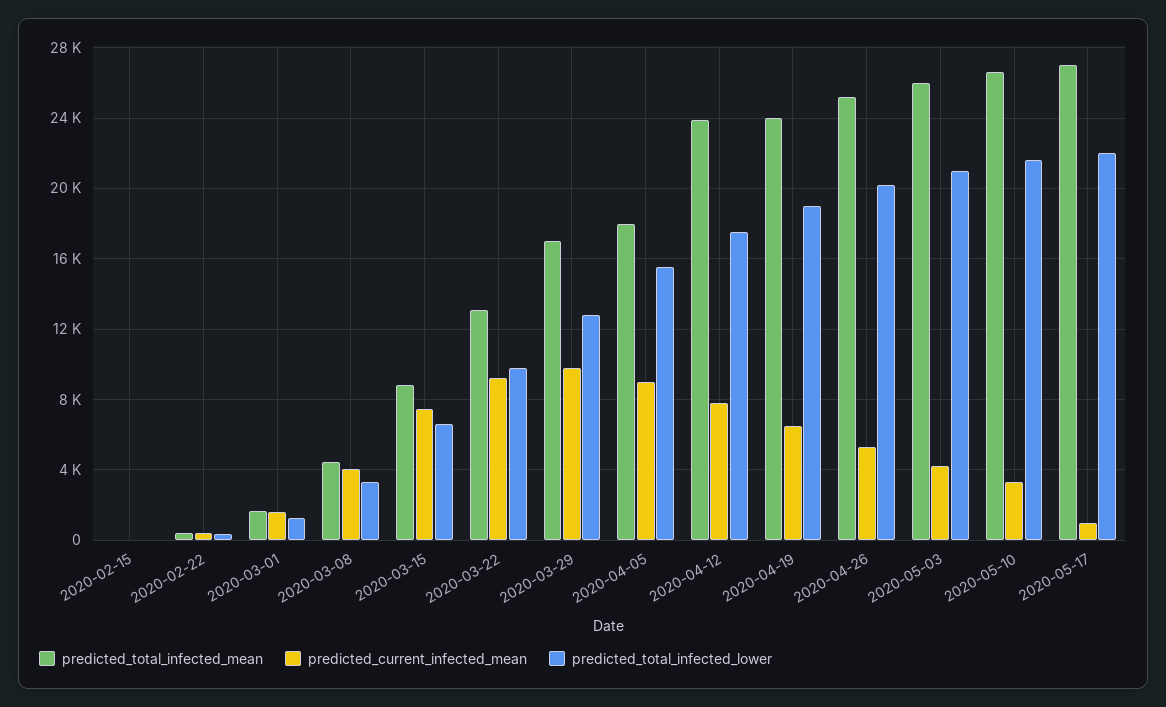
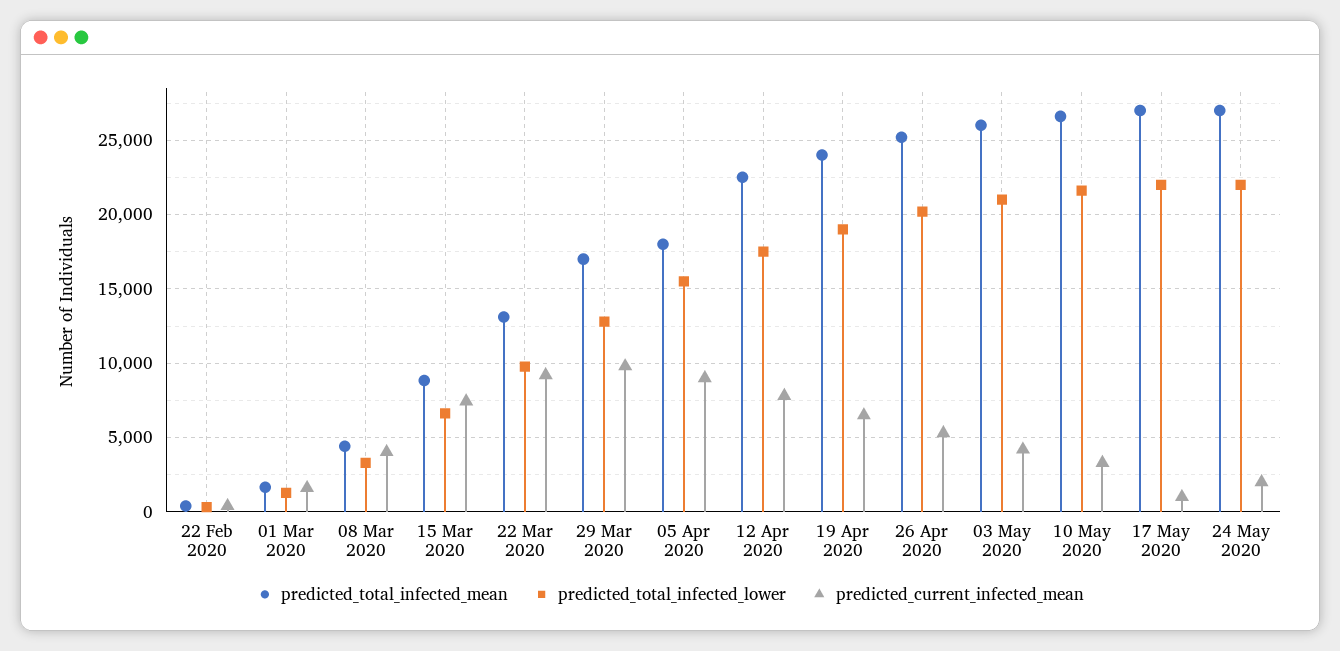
predicted_total_infected_mean, 2020-02-15: 0 -> none
predicted_current_infected_mean, 2020-02-15: 0 -> none
predicted_total_infected_lower, 2020-02-15: 0 -> none
predicted_total_infected_mean, 2020-04-12: 24000 -> 22500
predicted_total_infected_mean, 24 May 2020: none -> 27000
predicted_total_infected_lower, 24 May 2020: none -> 22000
predicted_current_infected_mean, 24 May 2020: none -> 2000

